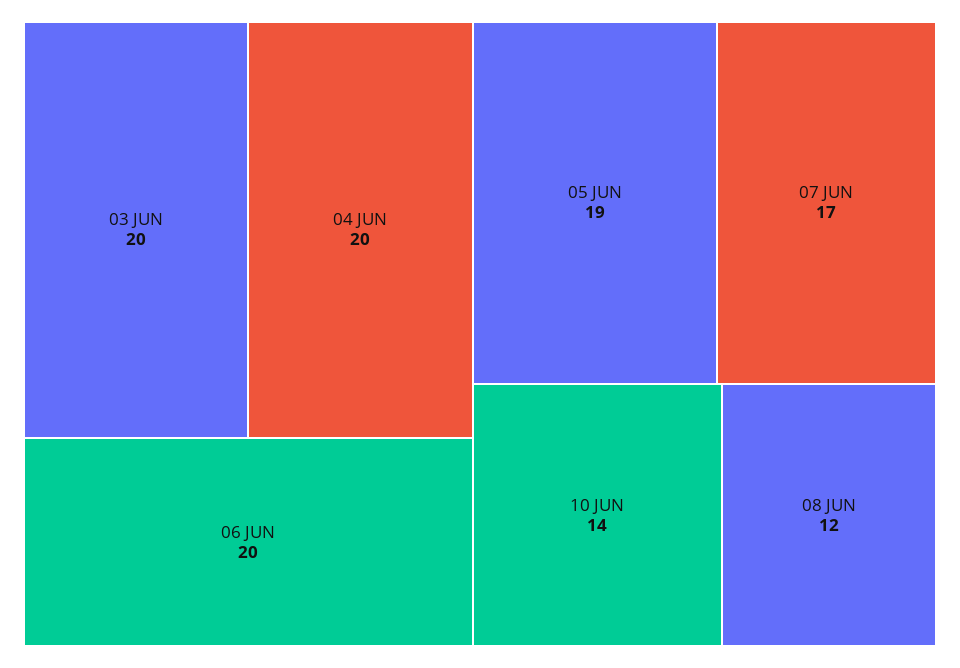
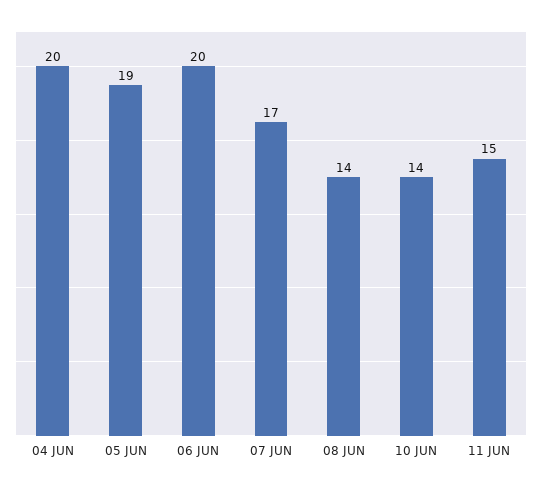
03 JUN: 20 -> none
08 JUN: 12 -> 14
11 JUN: none -> 15

